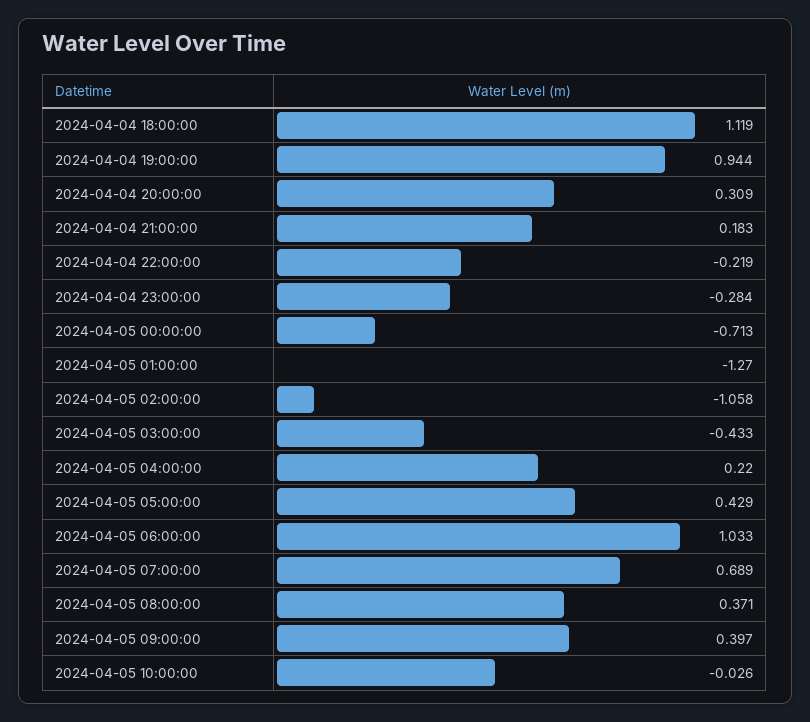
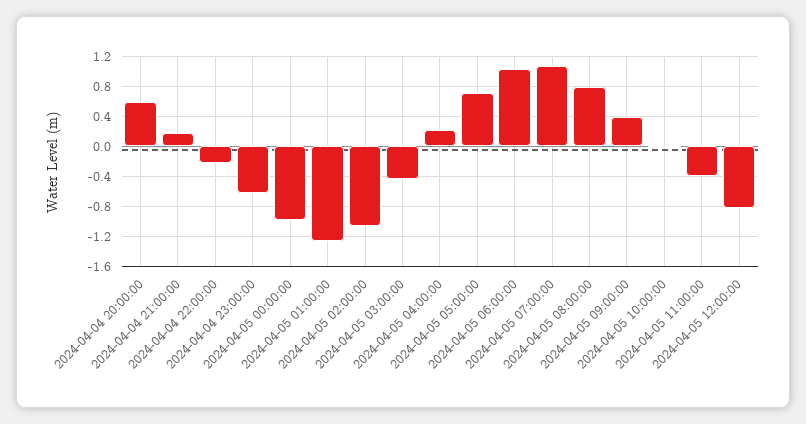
2024-04-04 18:00:00: 1.119 -> none
2024-04-04 19:00:00: 0.944 -> none
2024-04-04 20:00:00: 0.309 -> 0.6
2024-04-04 23:00:00: -0.284 -> -0.6
2024-04-05 00:00:00: -0.713 -> -1
2024-04-05 05:00:00: 0.429 -> 0.7
2024-04-05 07:00:00: 0.689 -> 1.1
2024-04-05 08:00:00: 0.371 -> 0.8
2024-04-05 11:00:00: none -> -0.4
2024-04-05 12:00:00: none -> -0.8

